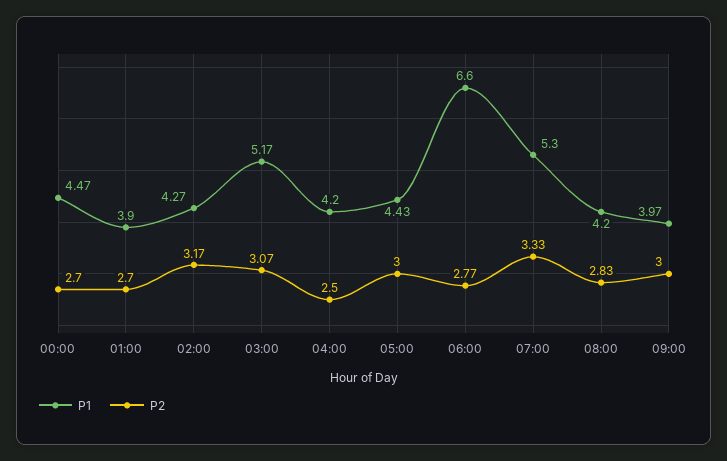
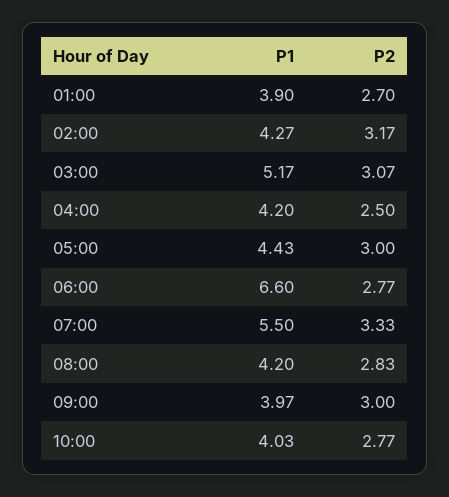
P1, 00:00: 4.47 -> none
P2, 00:00: 2.7 -> none
P1, 07:00: 5.3 -> 5.5
P1, 10:00: none -> 4.03
P2, 10:00: none -> 2.77

